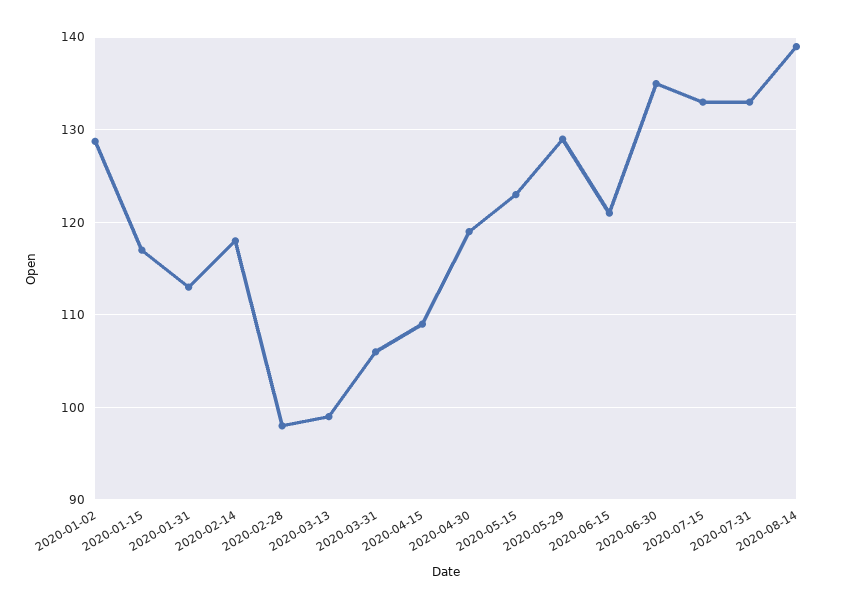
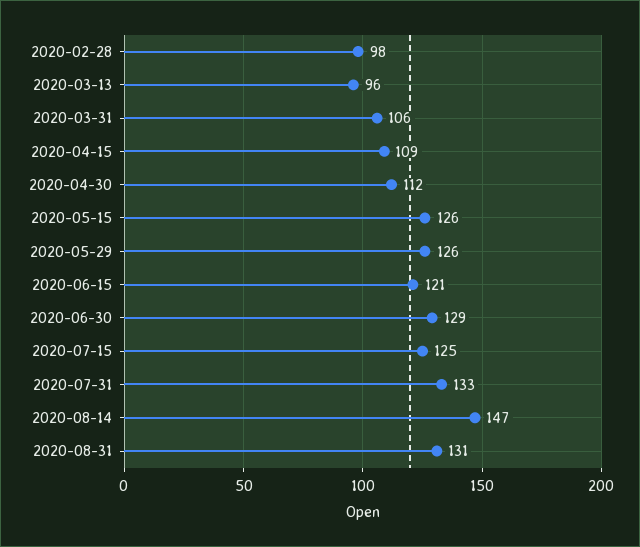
2020-01-02: 129 -> none
2020-01-15: 117 -> none
2020-01-31: 113 -> none
2020-02-14: 118 -> none
2020-03-13: 99 -> 96
2020-04-30: 119 -> 112
2020-05-15: 123 -> 126
2020-05-29: 129 -> 126
2020-06-30: 135 -> 129
2020-07-15: 133 -> 125
2020-08-14: 139 -> 147
2020-08-31: none -> 131

